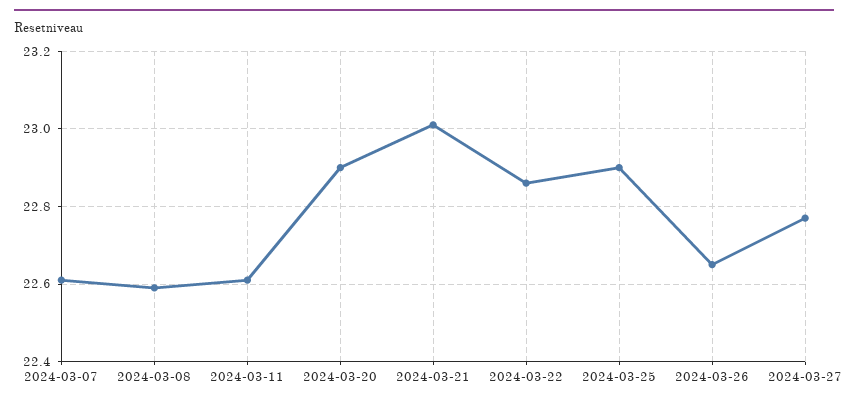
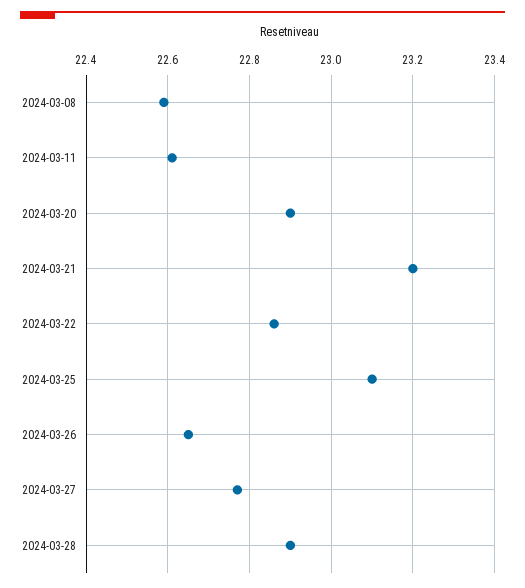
2024-03-07: 22.6 -> none
2024-03-21: 23 -> 23.2
2024-03-25: 22.9 -> 23.1
2024-03-28: none -> 22.9

